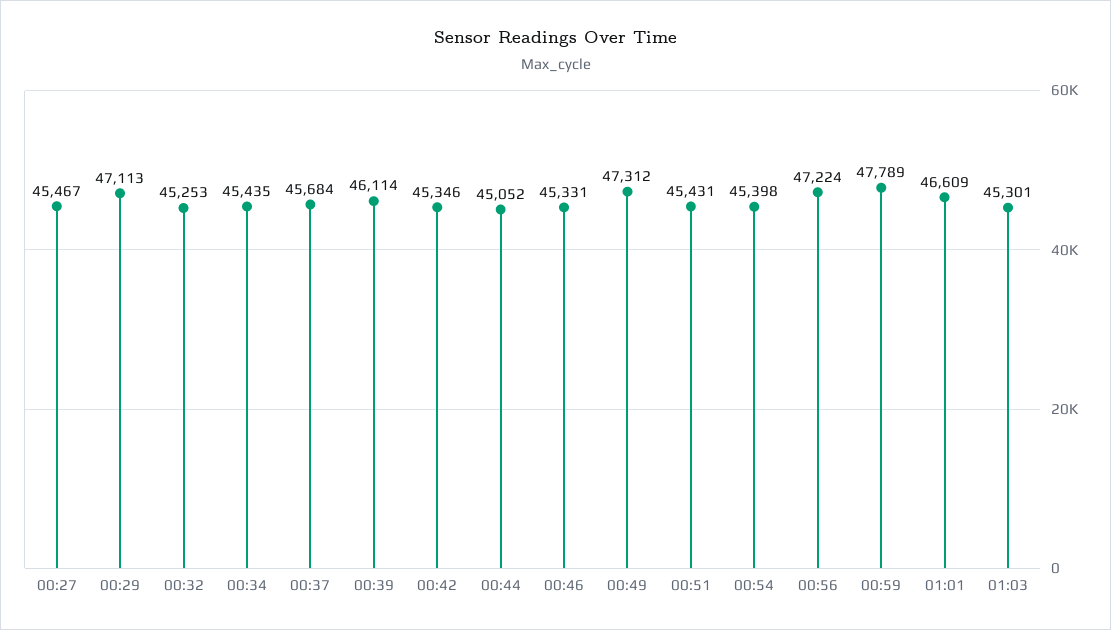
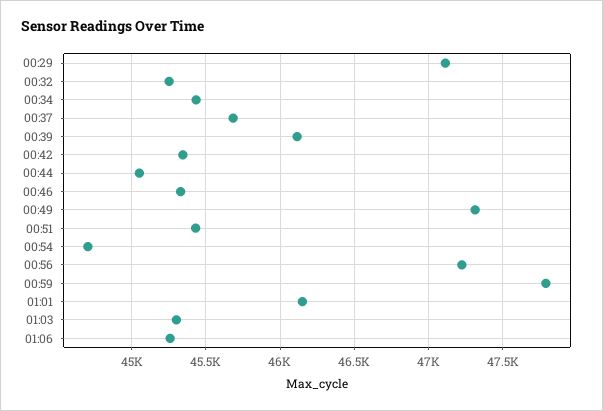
00:27: 45467 -> none
00:54: 45398 -> 44700
01:01: 46609 -> 46150
01:06: none -> 45250

